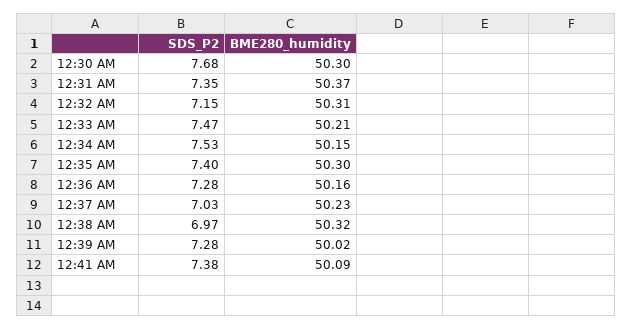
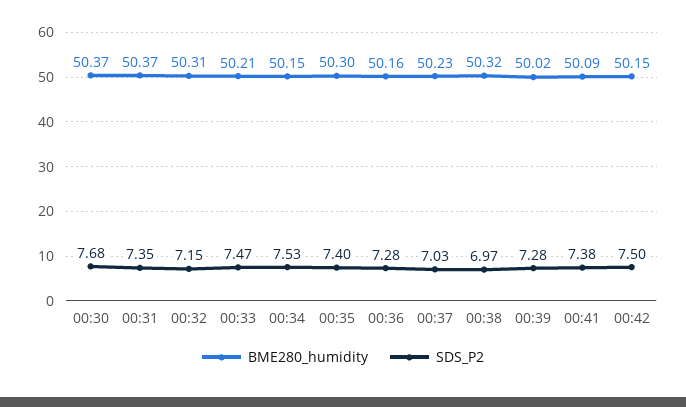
BME280_humidity, 12:30 AM: 50.3 -> 50.37
BME280_humidity, 00:42: none -> 50.15
SDS_P2, 00:42: none -> 7.5

